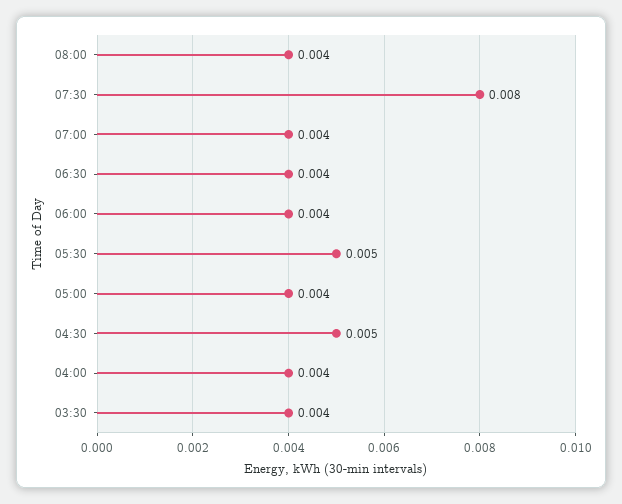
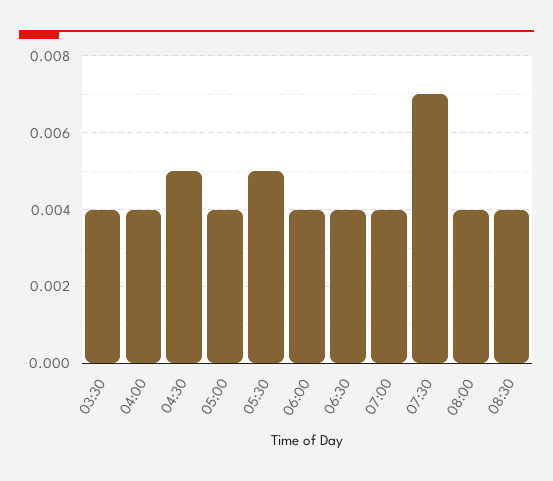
07:30: 0.008 -> 0.007
08:30: none -> 0.004

